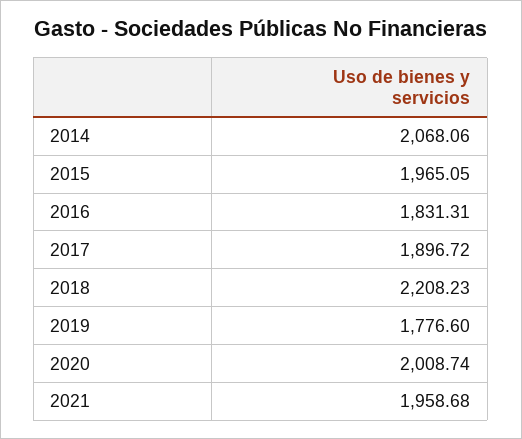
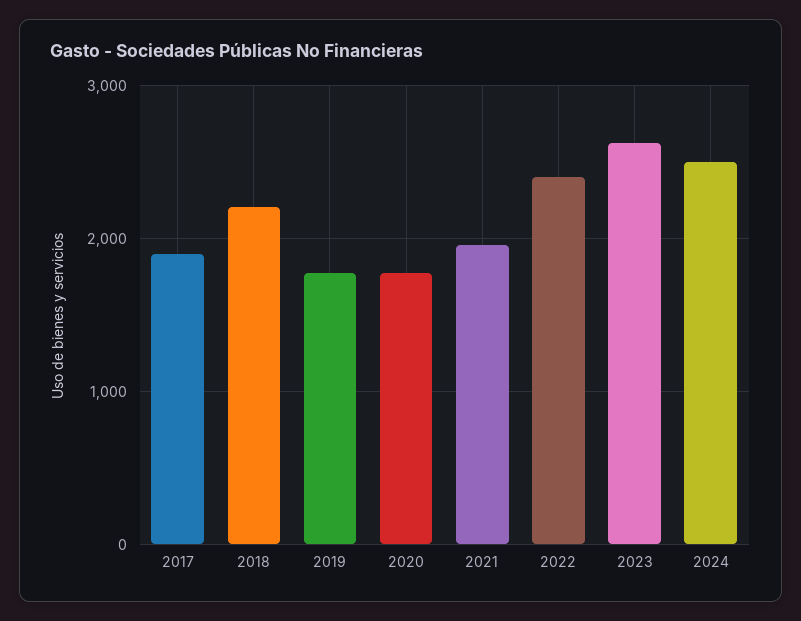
2014: 2068.06 -> none
2015: 1965.05 -> none
2016: 1831.31 -> none
2020: 2008.74 -> 1800
2022: none -> 2400
2023: none -> 2600
2024: none -> 2500

